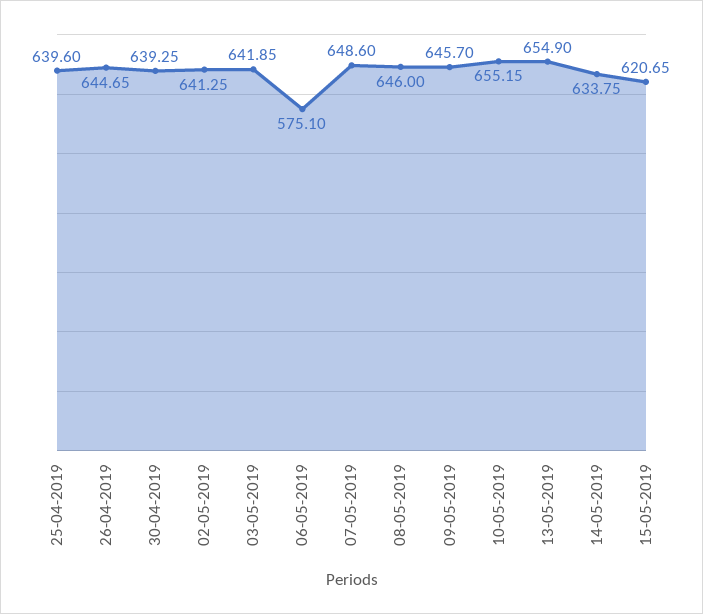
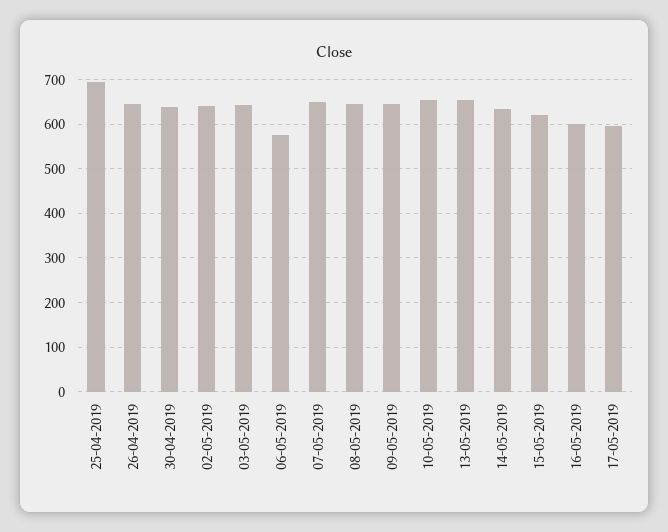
25-04-2019: 639.6 -> 700
16-05-2019: none -> 600
17-05-2019: none -> 600

